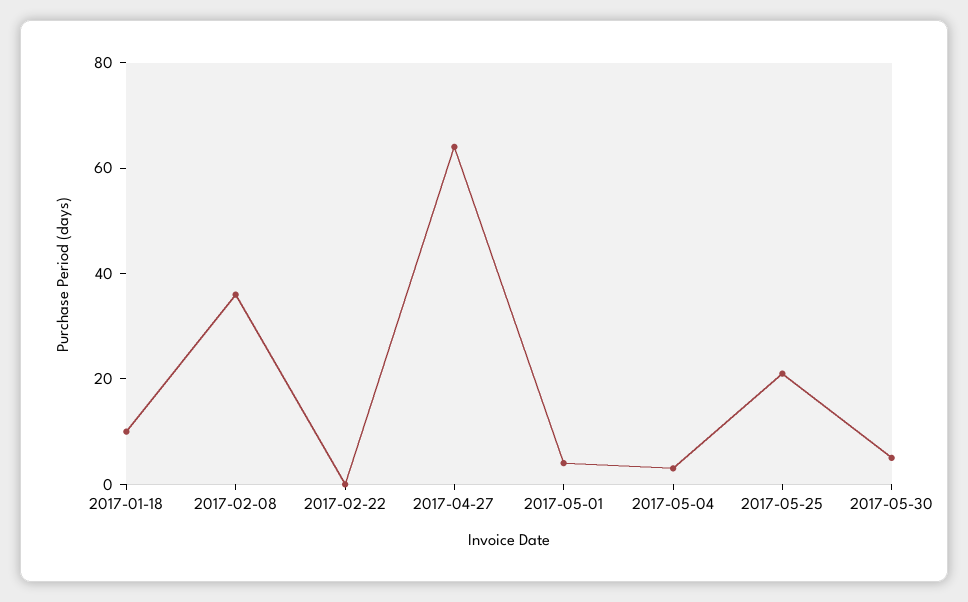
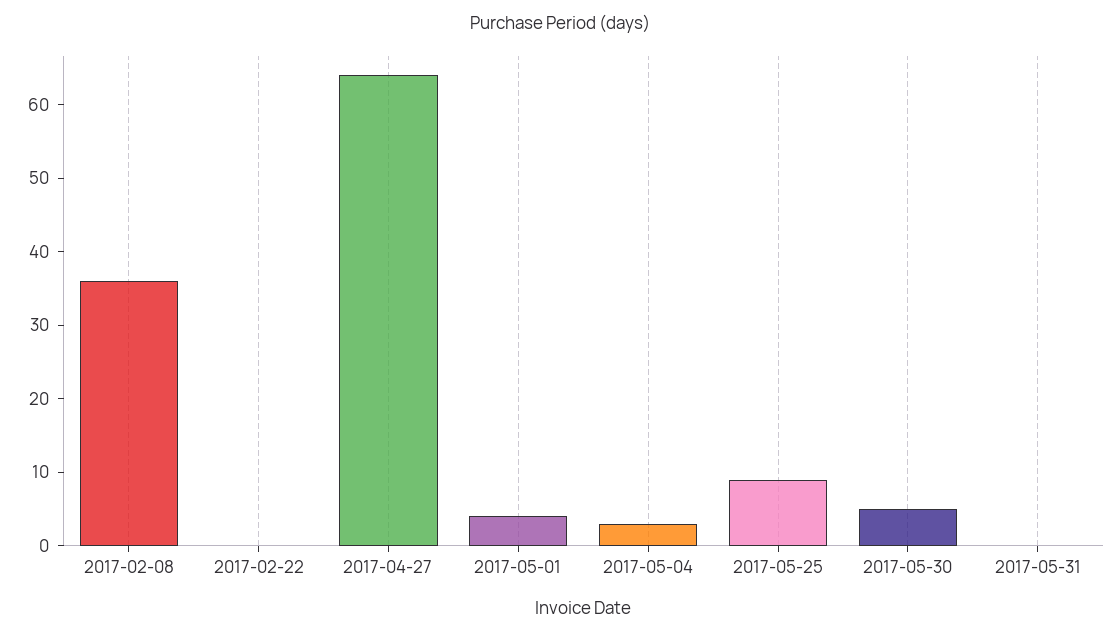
2017-01-18: 10 -> none
2017-05-25: 20 -> 10
2017-05-31: none -> 0

